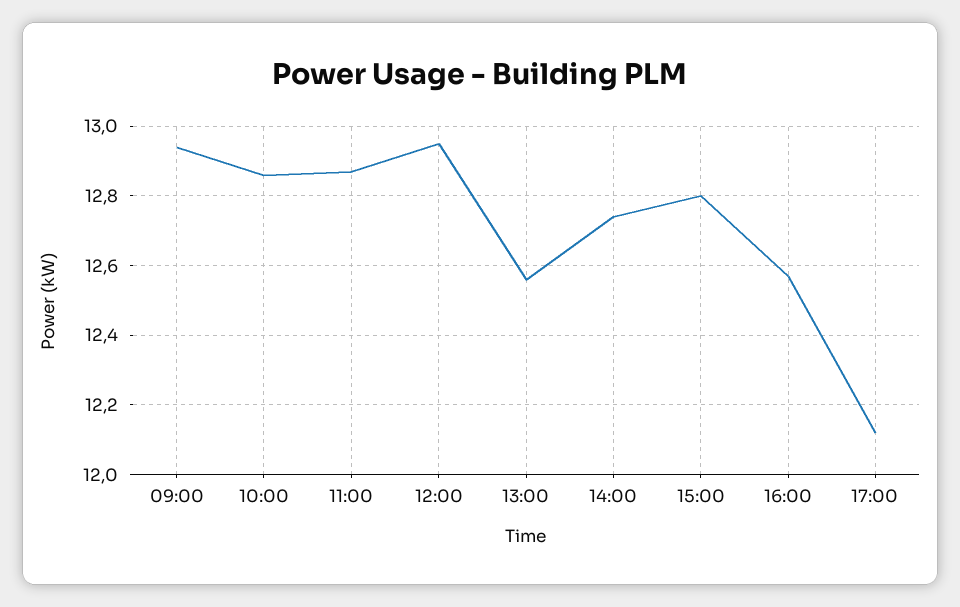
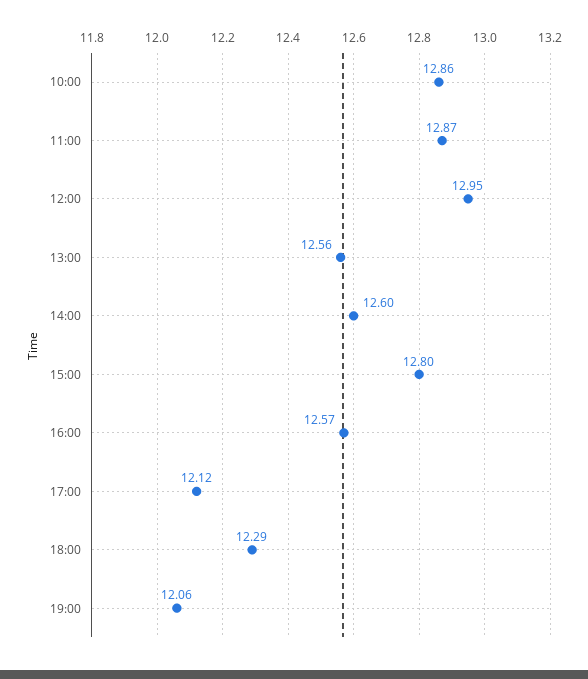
09:00: 12.95 -> none
14:00: 12.75 -> 12.6
18:00: none -> 12.29
19:00: none -> 12.06

